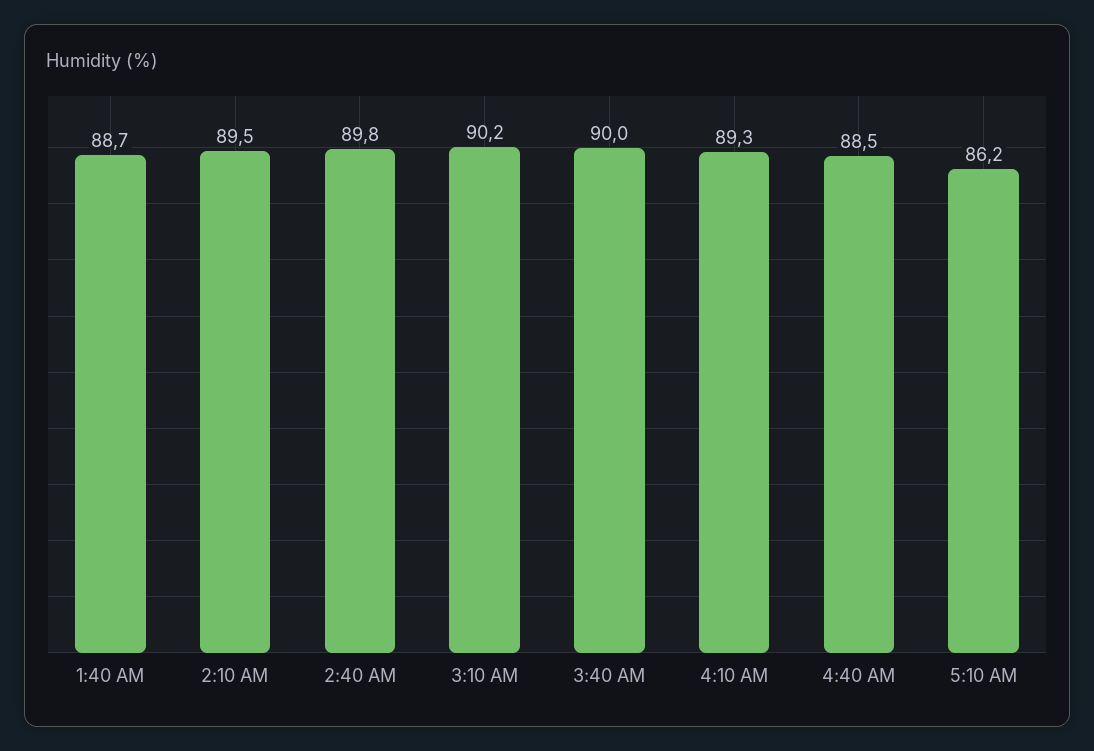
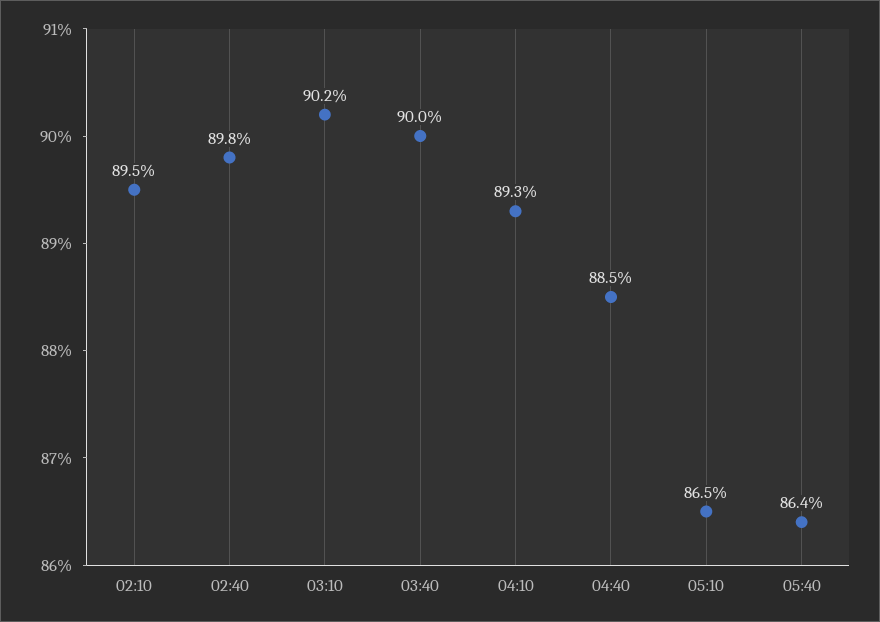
1:40 AM: 88.7 -> none
5:10 AM: 86.2 -> 86.5
05:40: none -> 86.4

